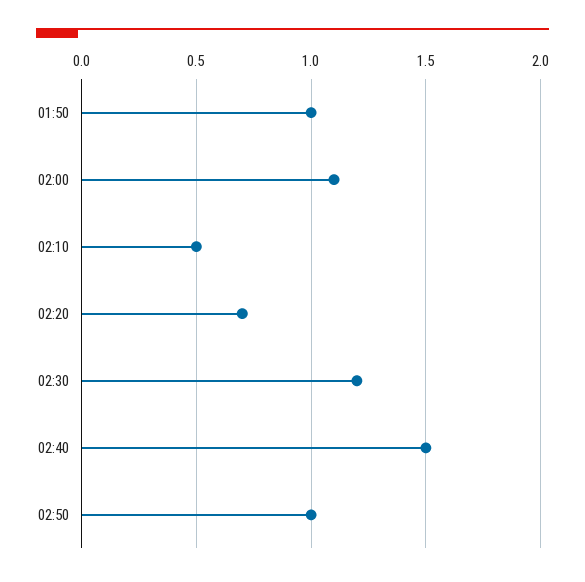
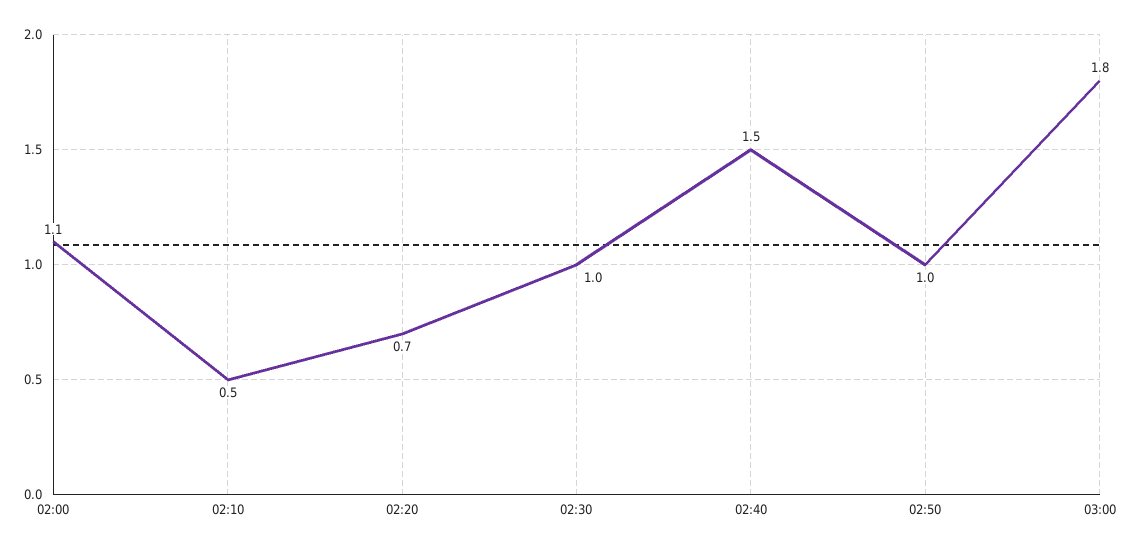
01:50: 1 -> none
02:30: 1.2 -> 1
03:00: none -> 1.8

